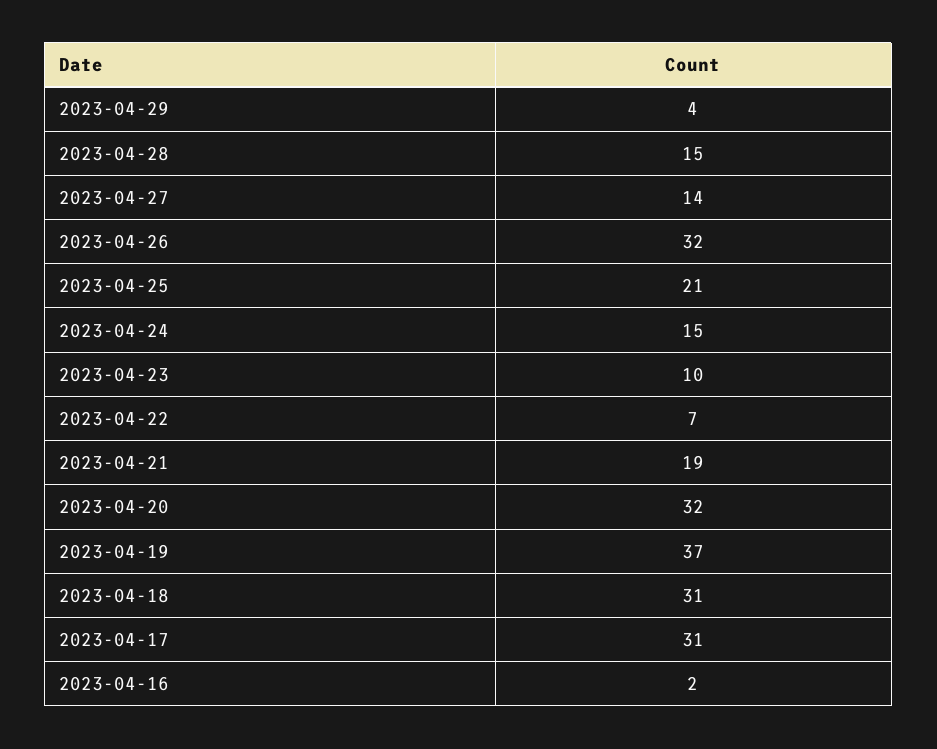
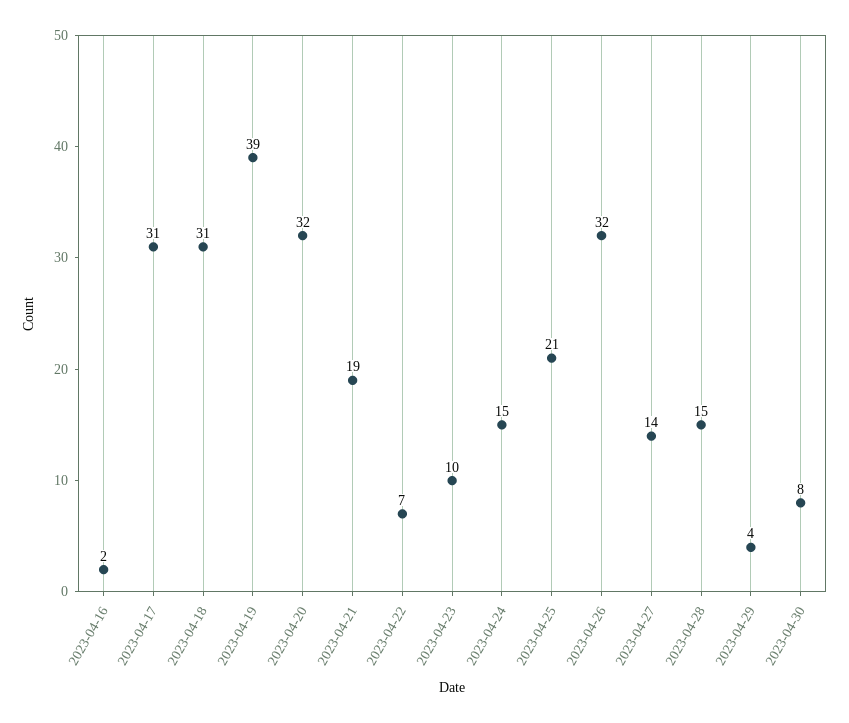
2023-04-19: 37 -> 39
2023-04-30: none -> 8

